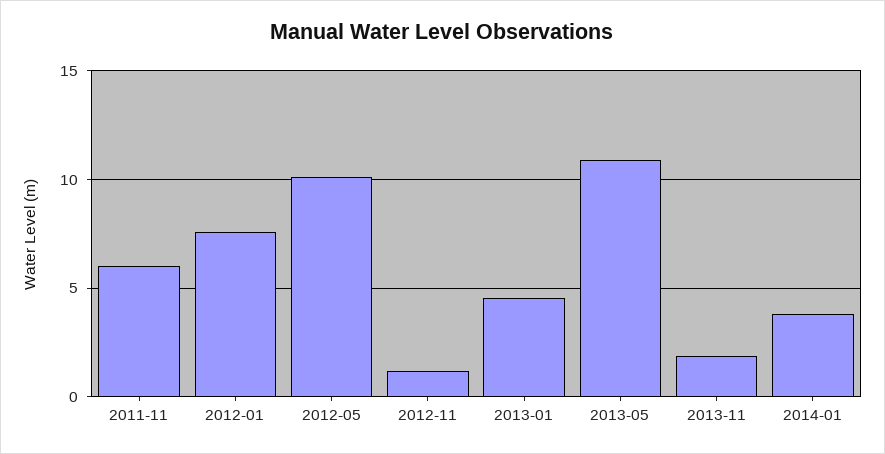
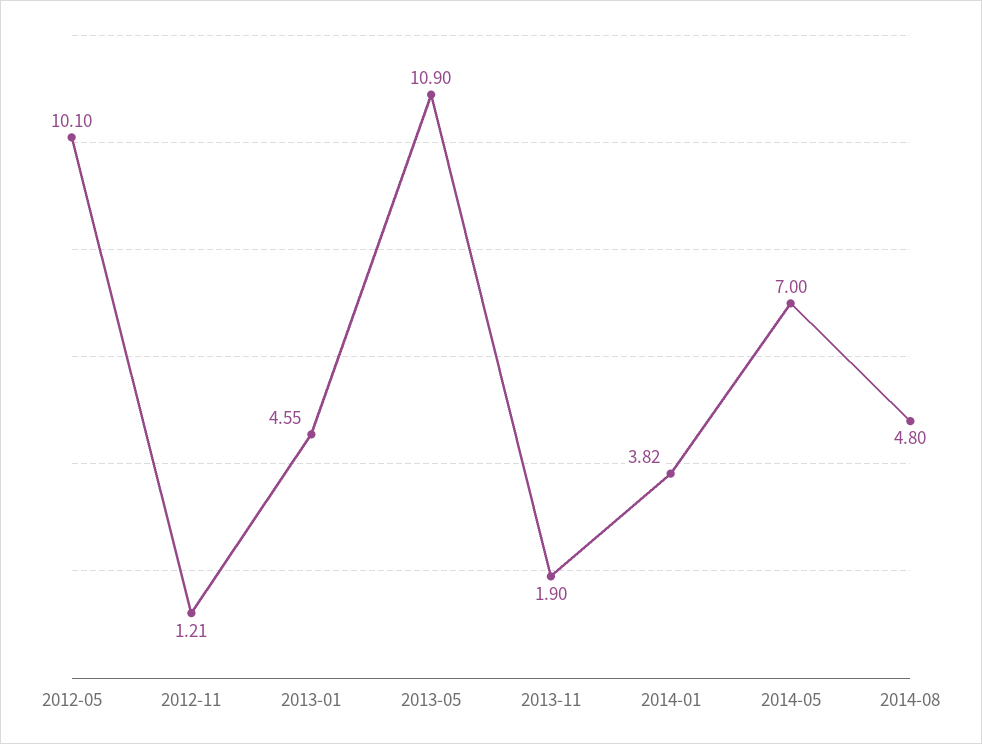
2011-11: 6 -> none
2012-01: 7.5 -> none
2014-05: none -> 7
2014-08: none -> 4.8

